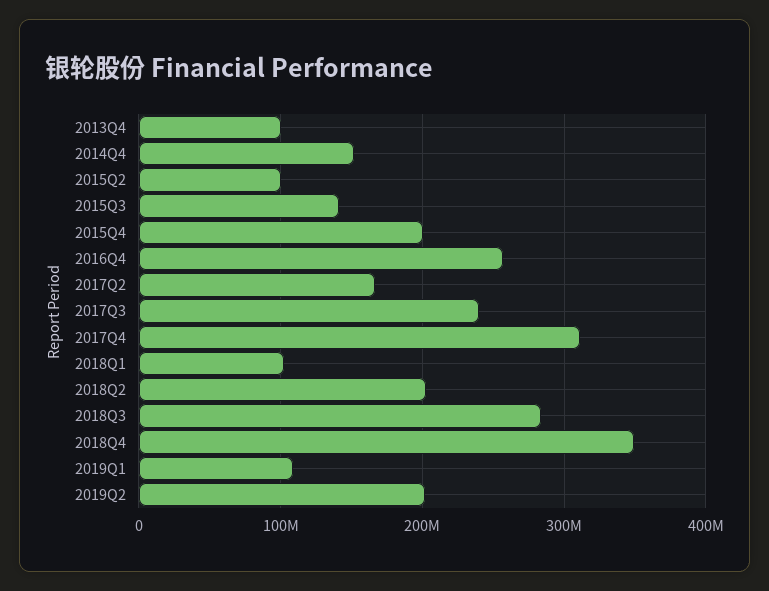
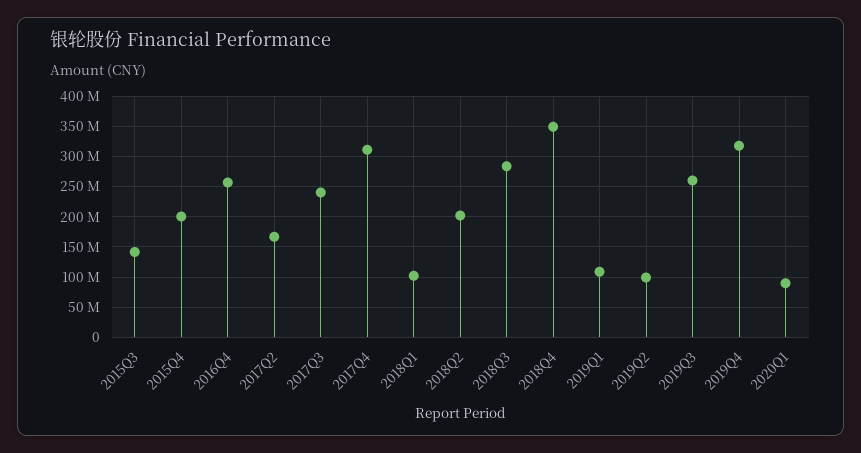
2013Q4: 100000000 -> none
2014Q4: 150000000 -> none
2015Q2: 100000000 -> none
2019Q2: 200000000 -> 100000000
2019Q3: none -> 260000000
2019Q4: none -> 320000000
2020Q1: none -> 90000000

